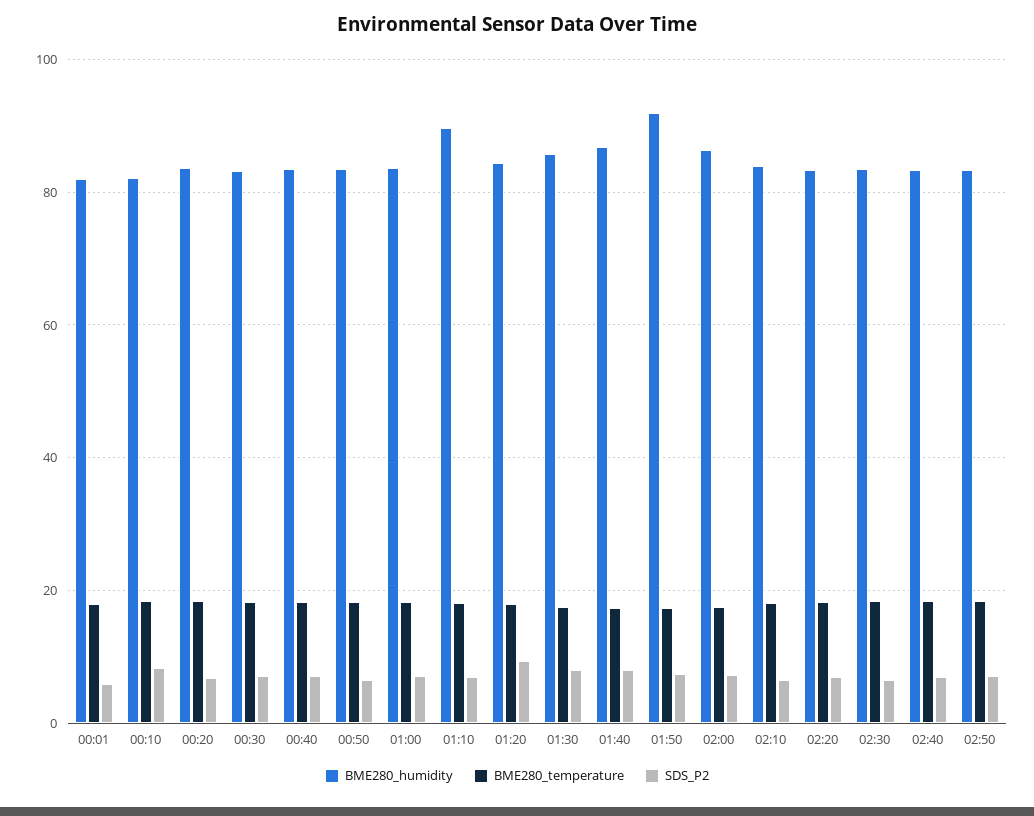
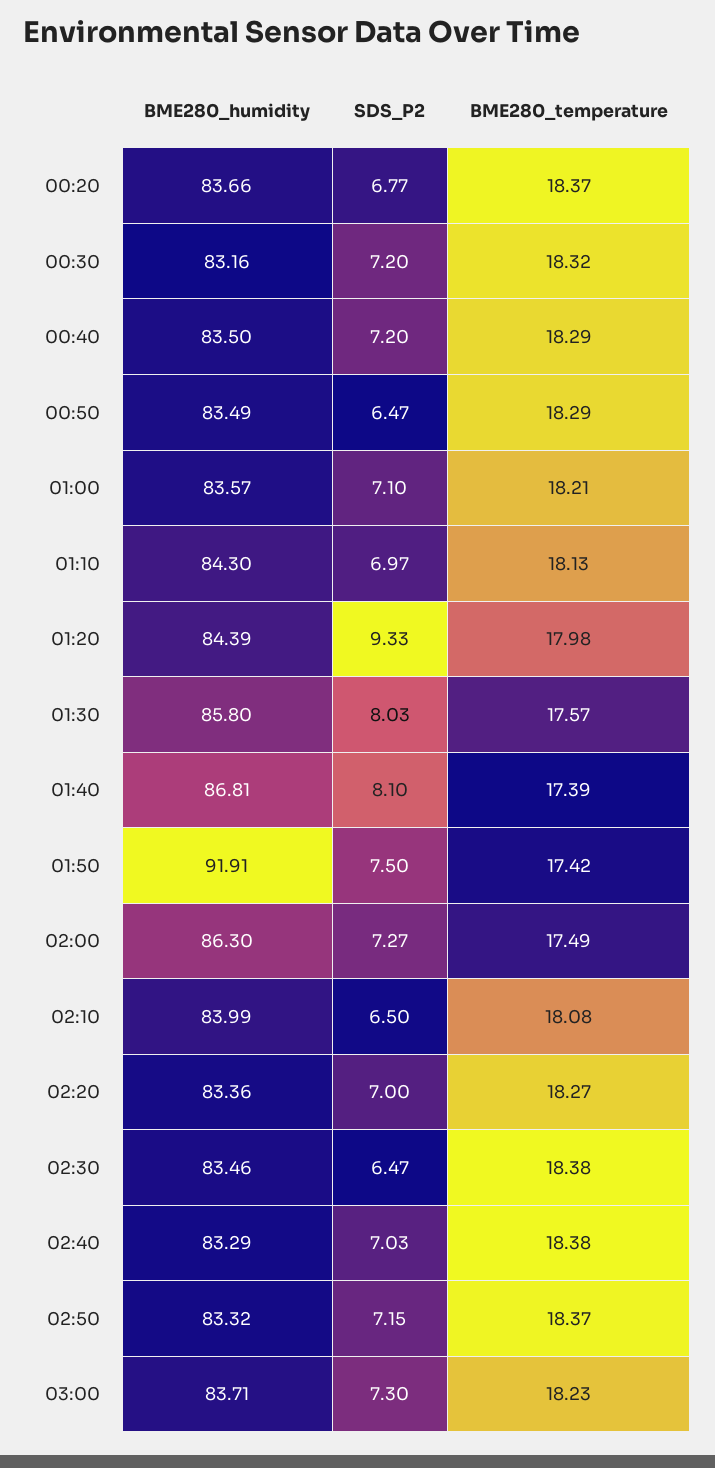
BME280_humidity, 00:01: 82 -> none
BME280_temperature, 00:01: 18 -> none
SDS_P2, 00:01: 6 -> none
BME280_humidity, 00:10: 82 -> none
BME280_temperature, 00:10: 18 -> none
SDS_P2, 00:10: 8 -> none
BME280_humidity, 01:10: 90 -> 84.3
BME280_humidity, 03:00: none -> 83.71
SDS_P2, 03:00: none -> 7.3
BME280_temperature, 03:00: none -> 18.23

